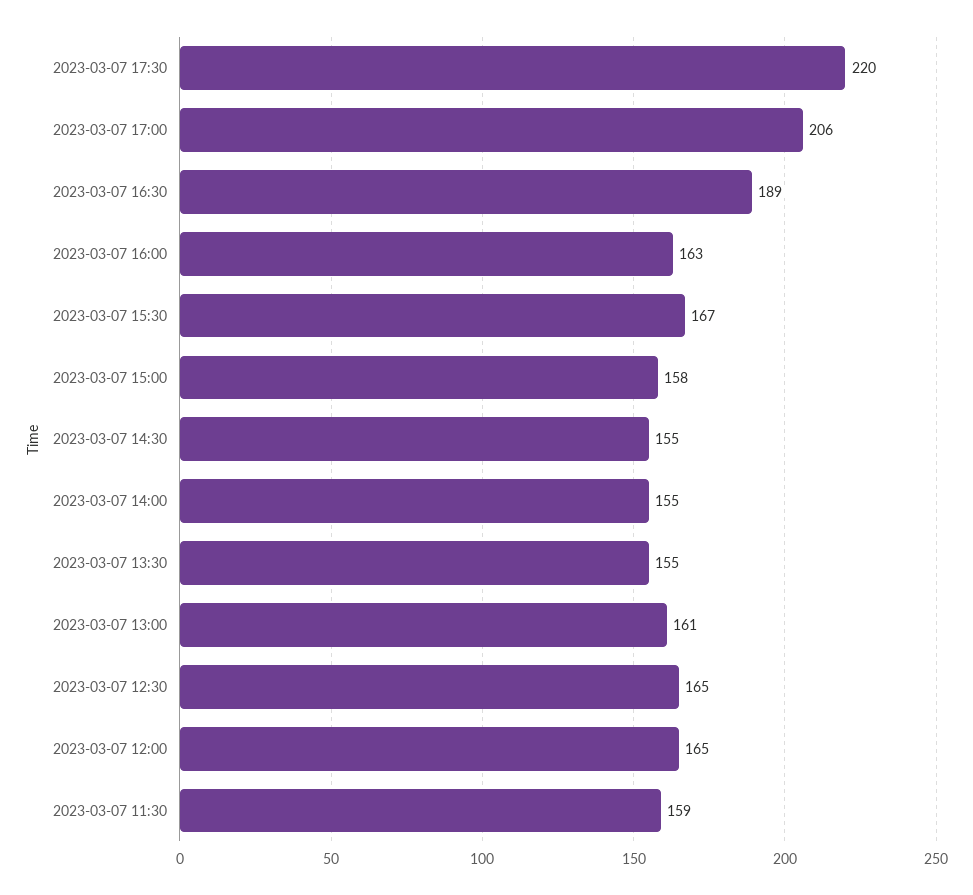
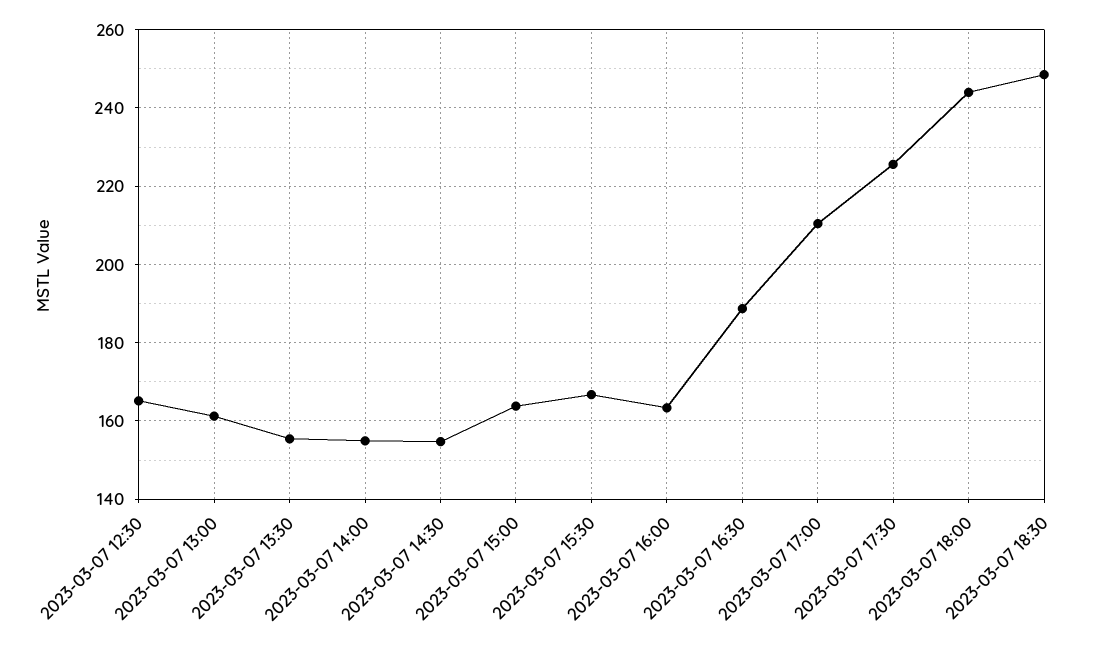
2023-03-07 17:30: 220 -> 226
2023-03-07 17:00: 206 -> 210
2023-03-07 15:00: 158 -> 164
2023-03-07 12:00: 165 -> none
2023-03-07 11:30: 159 -> none
2023-03-07 18:00: none -> 244
2023-03-07 18:30: none -> 248

